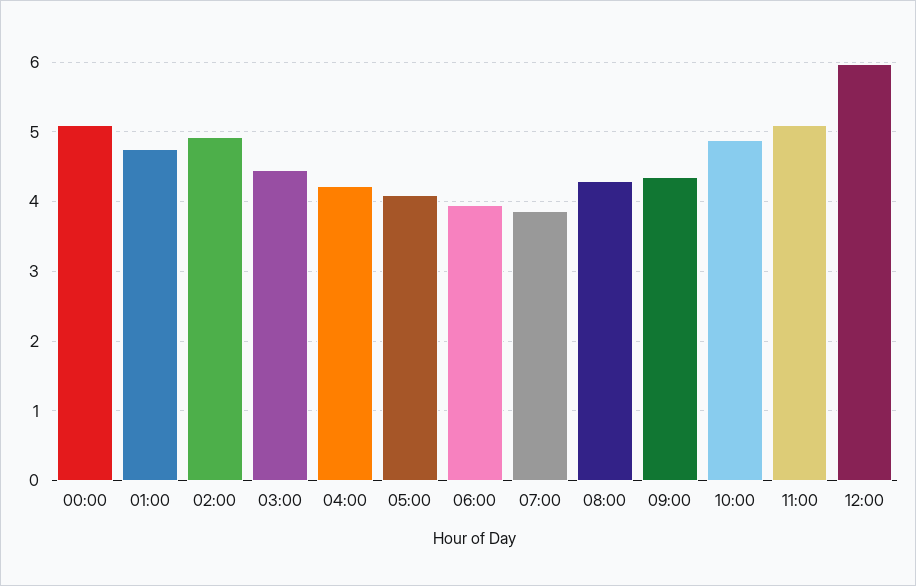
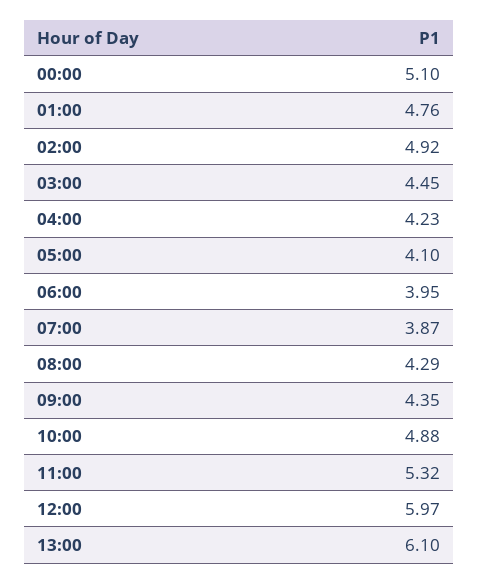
11:00: 5.1 -> 5.32
13:00: none -> 6.1

